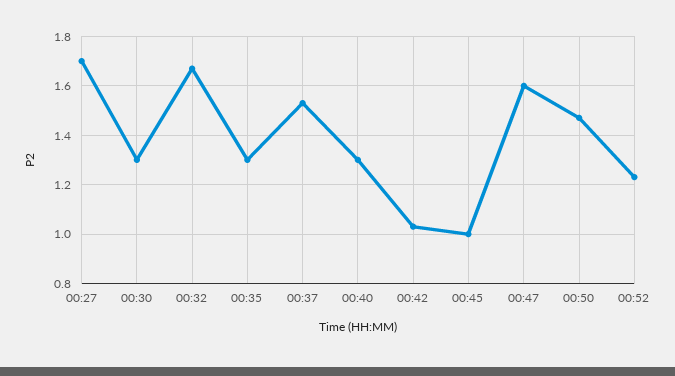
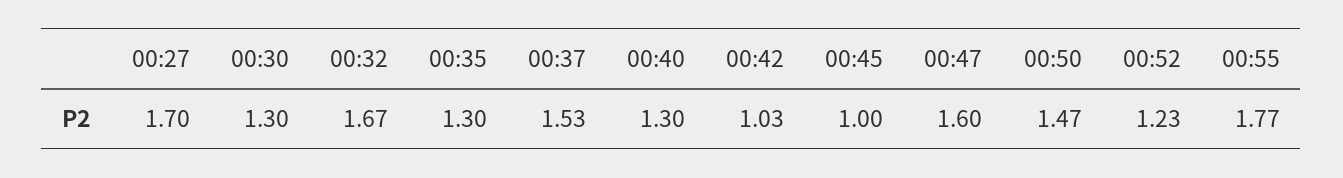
00:55: none -> 1.77

